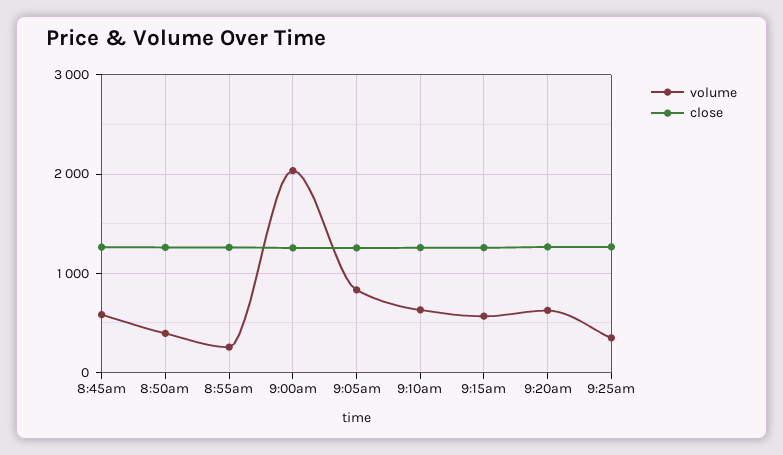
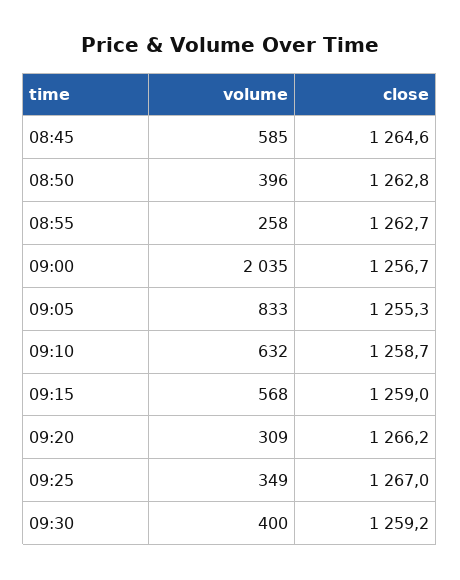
volume, 9:20am: 600 -> 309
volume, 09:30: none -> 400
close, 09:30: none -> 1259.2

